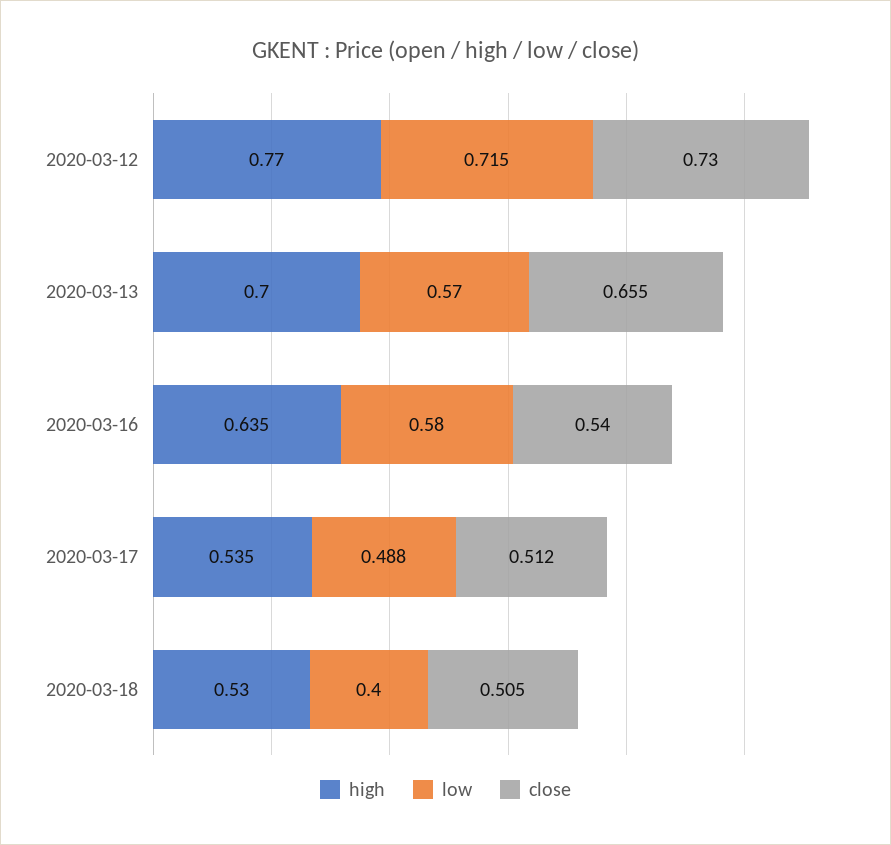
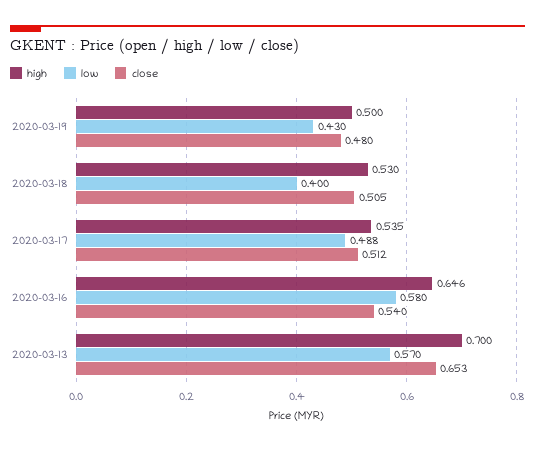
high, 2020-03-12: 0.77 -> none
low, 2020-03-12: 0.715 -> none
close, 2020-03-12: 0.73 -> none
close, 2020-03-13: 0.655 -> 0.653
high, 2020-03-16: 0.635 -> 0.646
high, 2020-03-19: none -> 0.5
low, 2020-03-19: none -> 0.43
close, 2020-03-19: none -> 0.48

